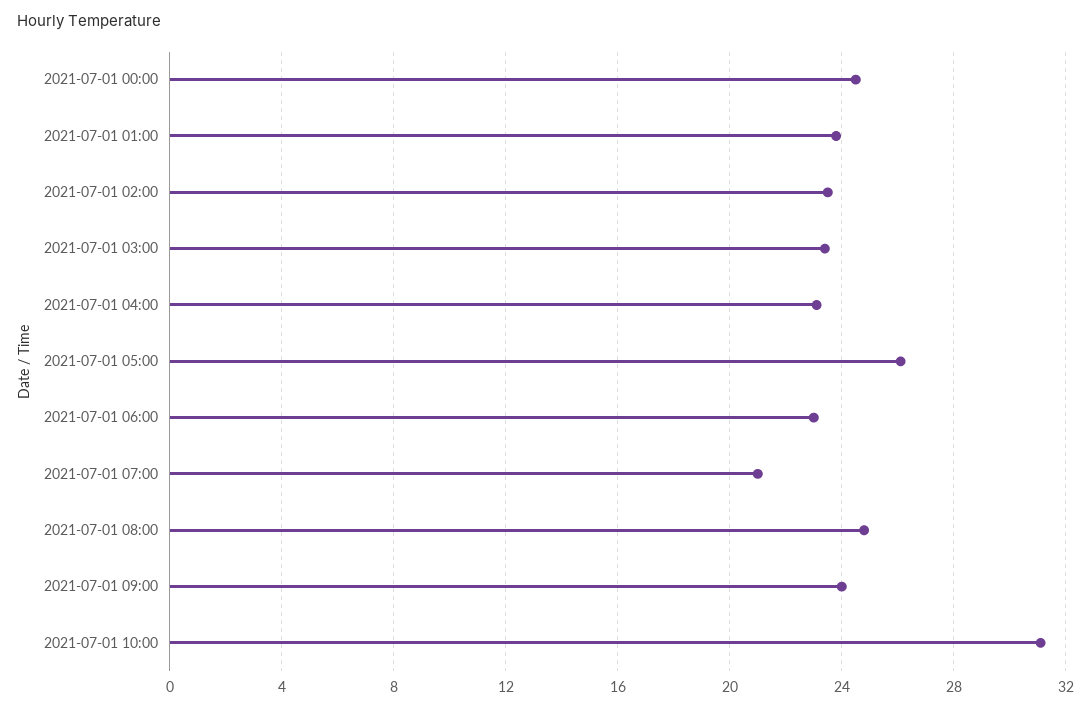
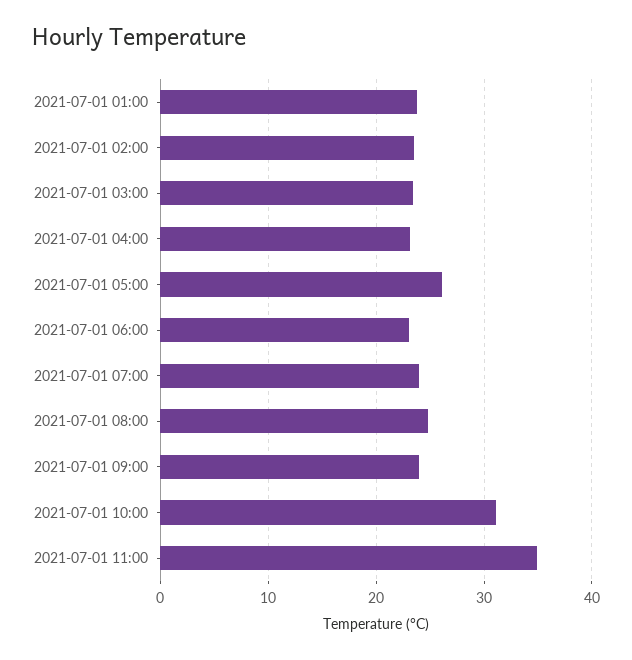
2021-07-01 00:00: 24.5 -> none
2021-07-01 07:00: 21 -> 24
2021-07-01 11:00: none -> 35

